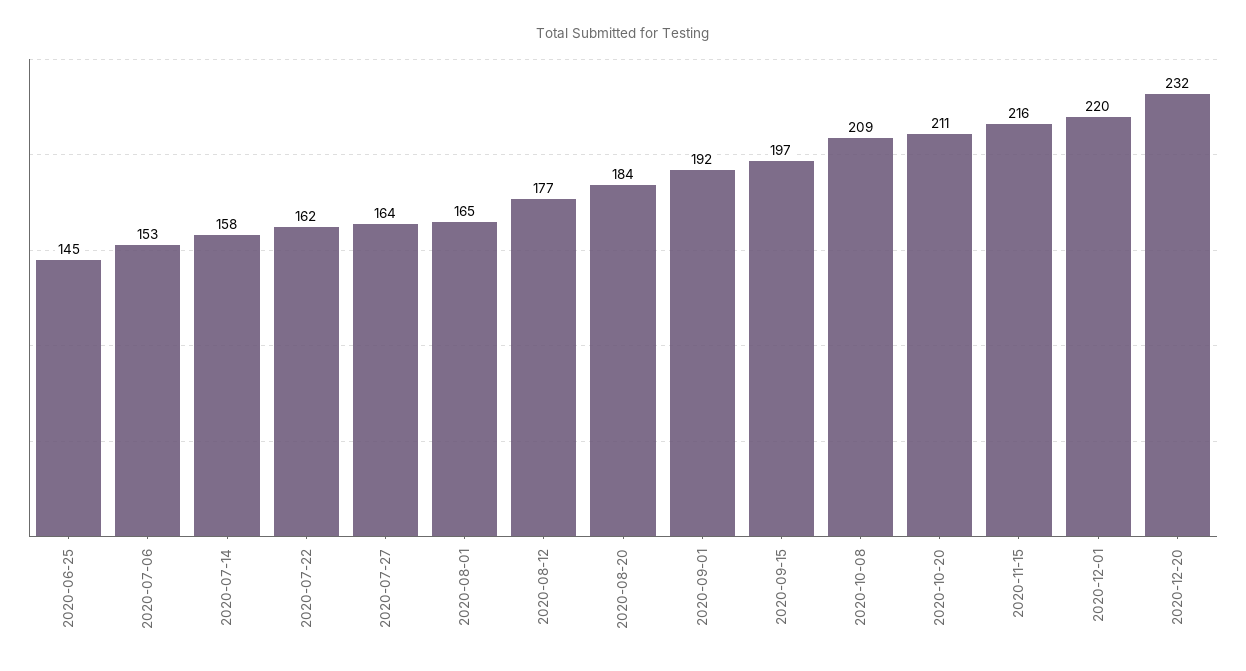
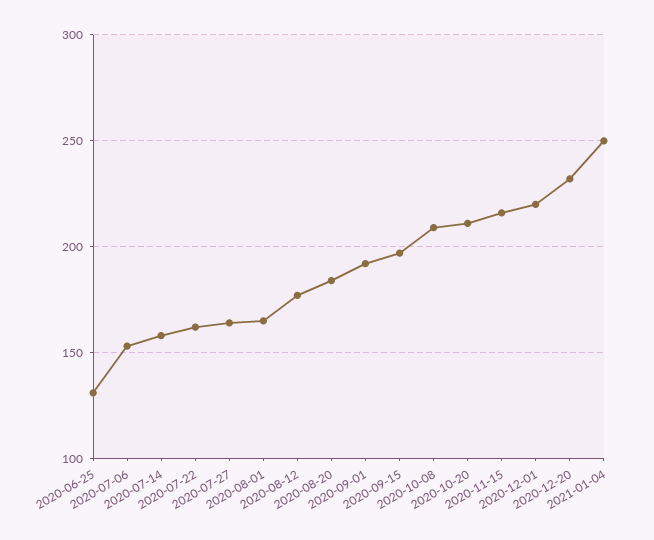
2020-06-25: 145 -> 130
2021-01-04: none -> 250

